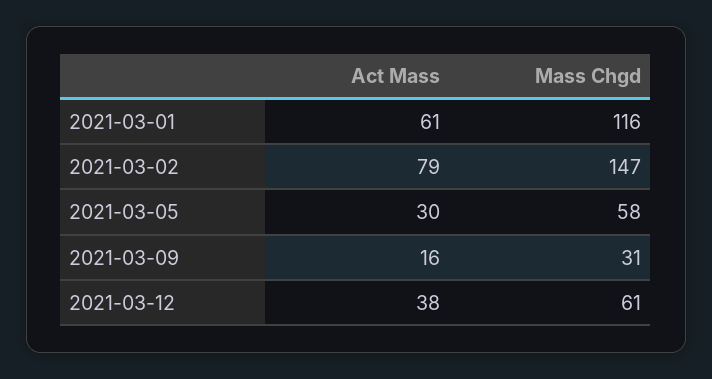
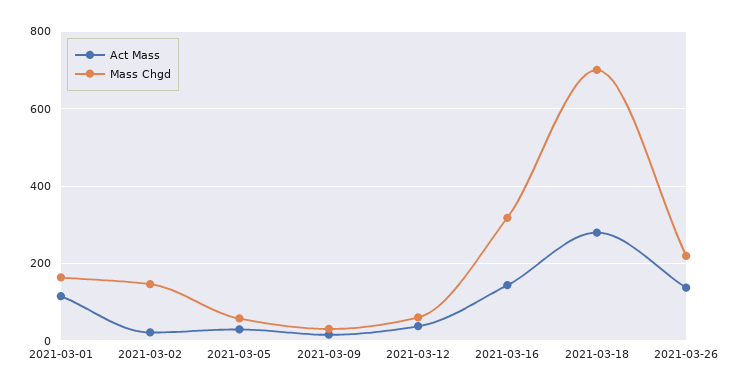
Act Mass, 2021-03-01: 61 -> 120
Mass Chgd, 2021-03-01: 116 -> 160
Act Mass, 2021-03-02: 79 -> 20
Act Mass, 2021-03-16: none -> 140
Mass Chgd, 2021-03-16: none -> 320
Act Mass, 2021-03-18: none -> 280
Mass Chgd, 2021-03-18: none -> 700
Act Mass, 2021-03-26: none -> 140
Mass Chgd, 2021-03-26: none -> 220

